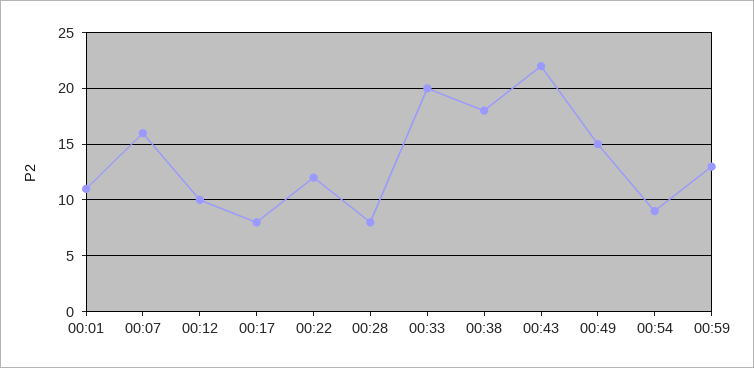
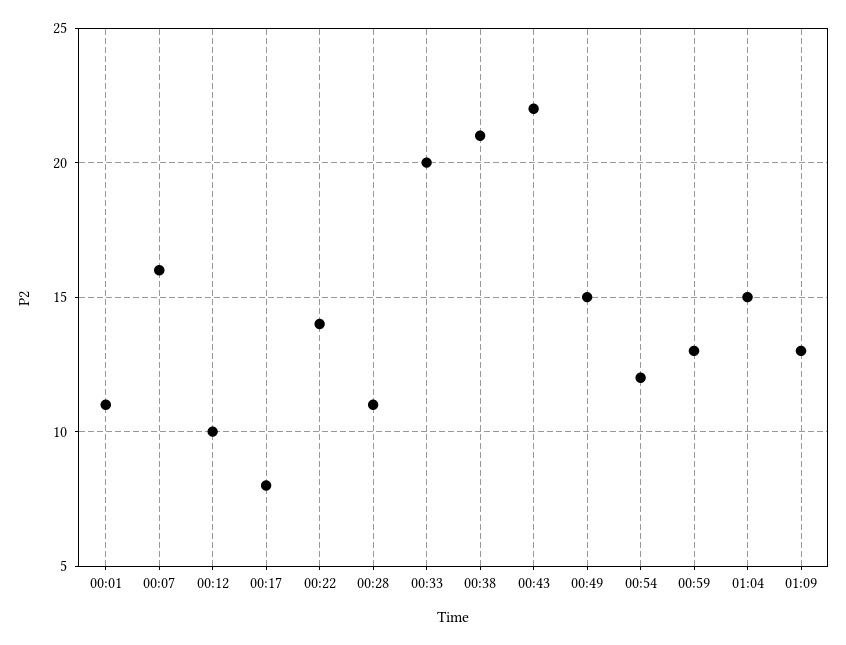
00:22: 12 -> 14
00:28: 8 -> 11
00:38: 18 -> 21
00:54: 9 -> 12
01:04: none -> 15
01:09: none -> 13

